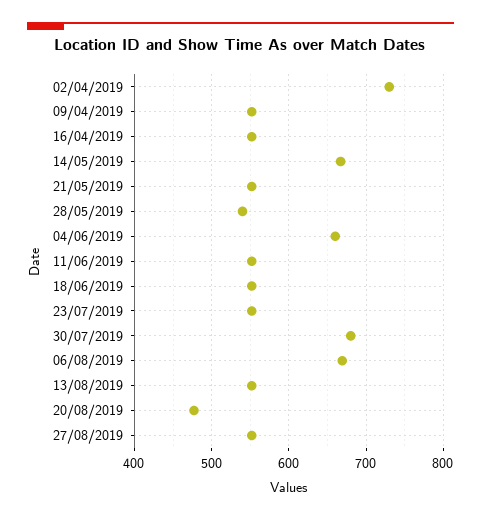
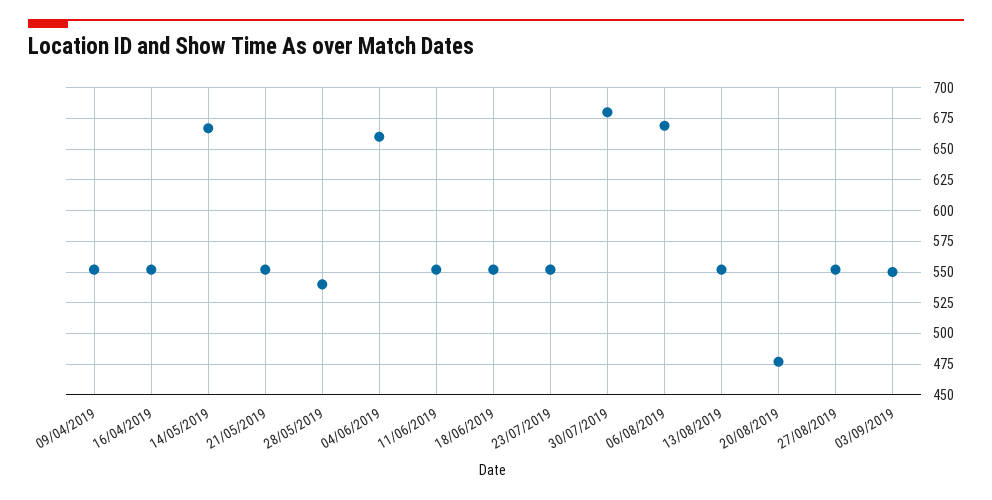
02/04/2019: 730 -> none
03/09/2019: none -> 550

